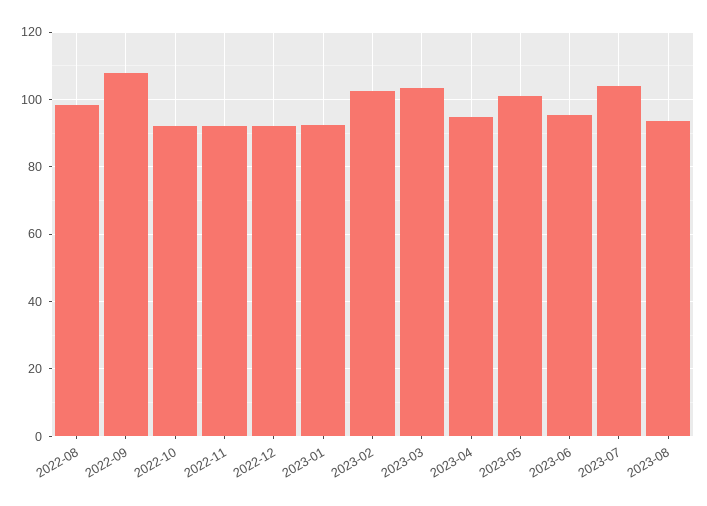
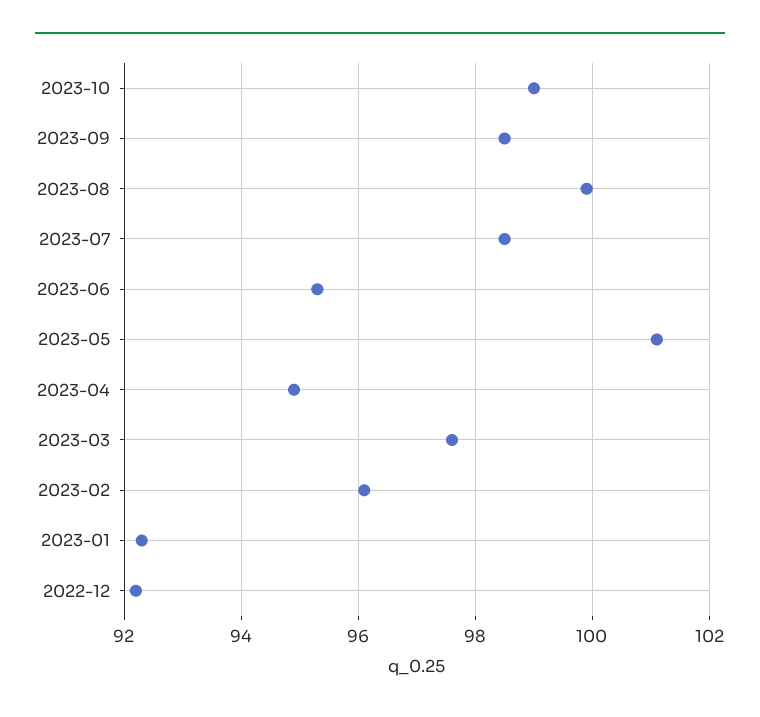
2022-08: 98 -> none
2022-09: 108 -> none
2022-10: 92 -> none
2022-11: 92 -> none
2023-02: 102 -> 96
2023-03: 104 -> 97.5
2023-07: 104 -> 98.5
2023-08: 94 -> 100
2023-10: none -> 99
2023-09: none -> 98.5

